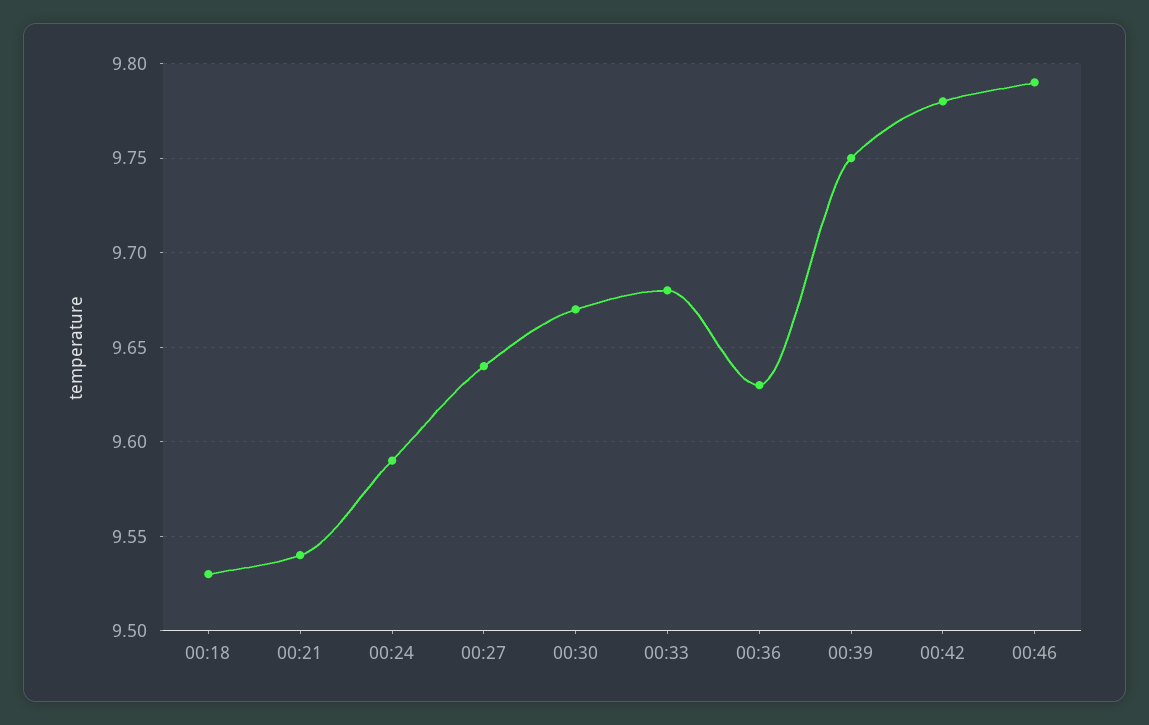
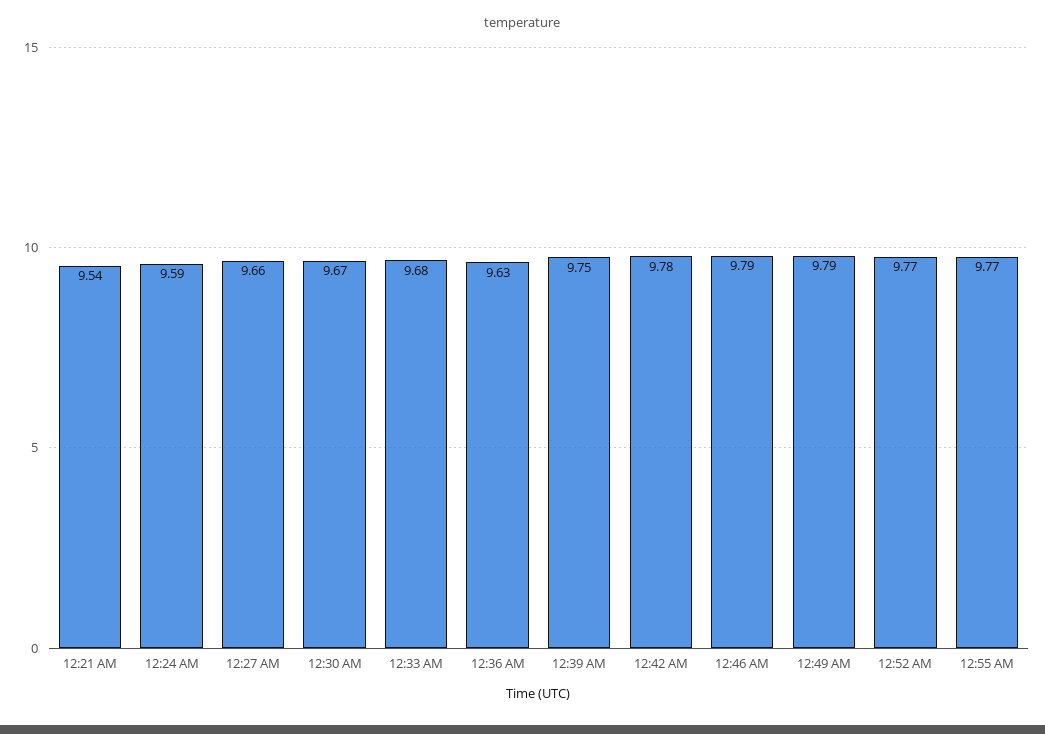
00:18: 9.53 -> none
00:27: 9.64 -> 9.66
12:49 AM: none -> 9.79
12:52 AM: none -> 9.77
12:55 AM: none -> 9.77

